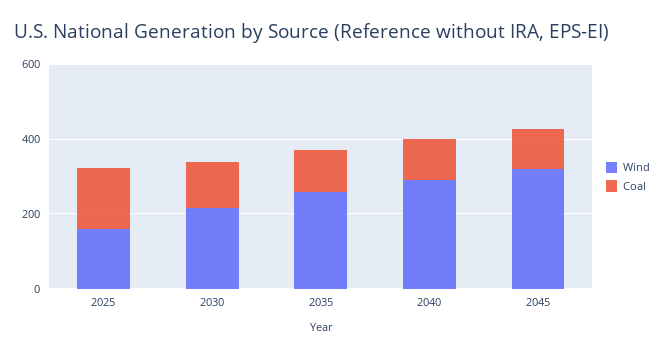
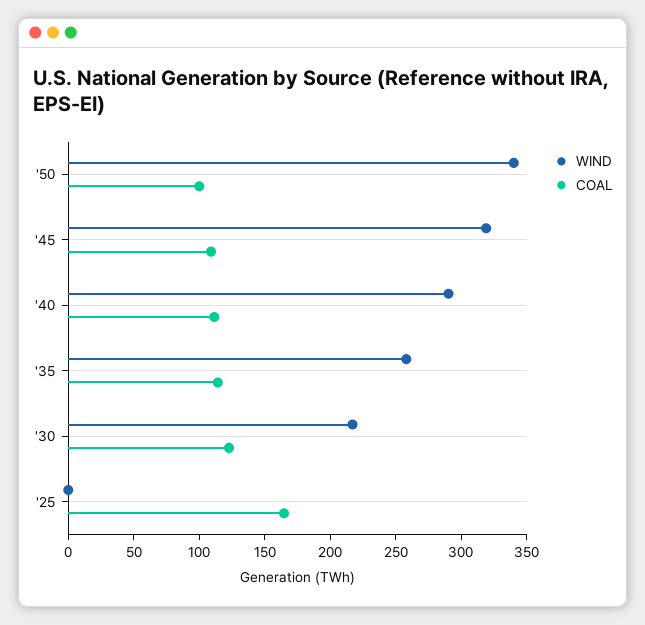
Wind, 2025: 150 -> 0
Wind, '50: none -> 340
Coal, '50: none -> 100

